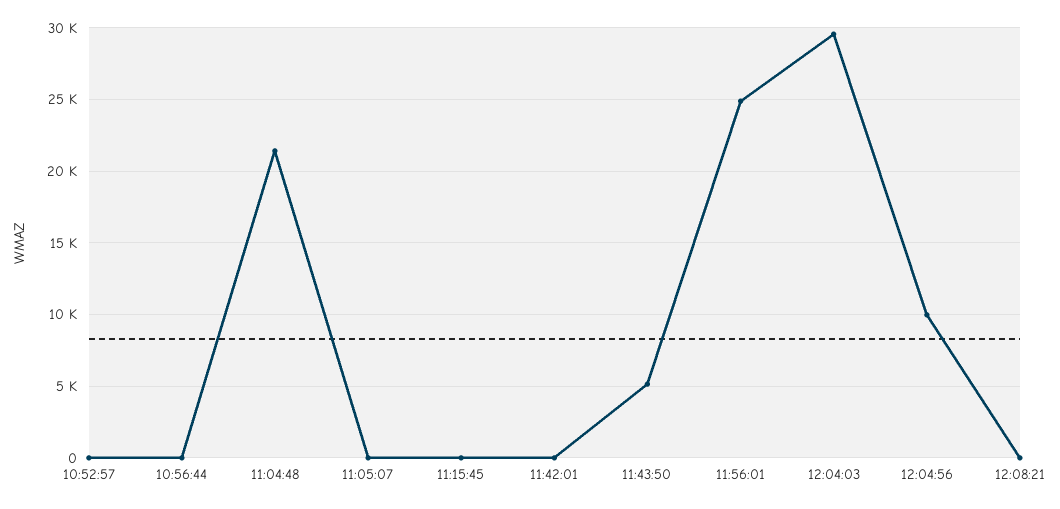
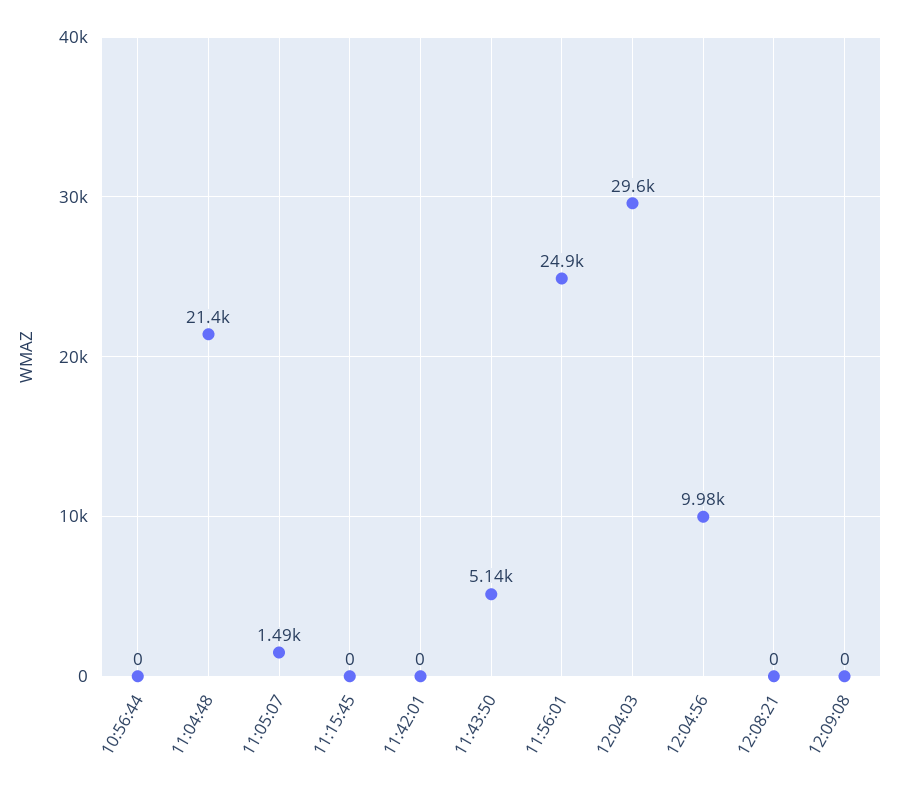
10:52:57: 0 -> none
11:05:07: 0 -> 1490
12:09:08: none -> 0

